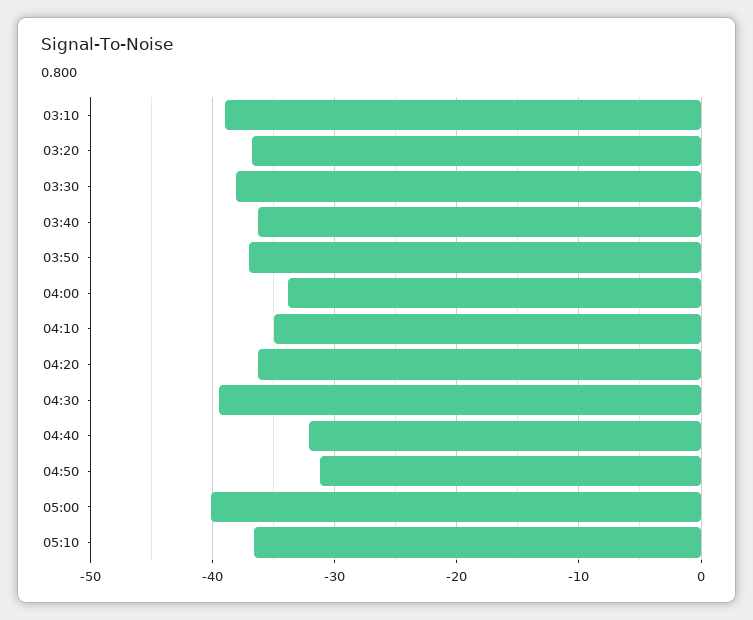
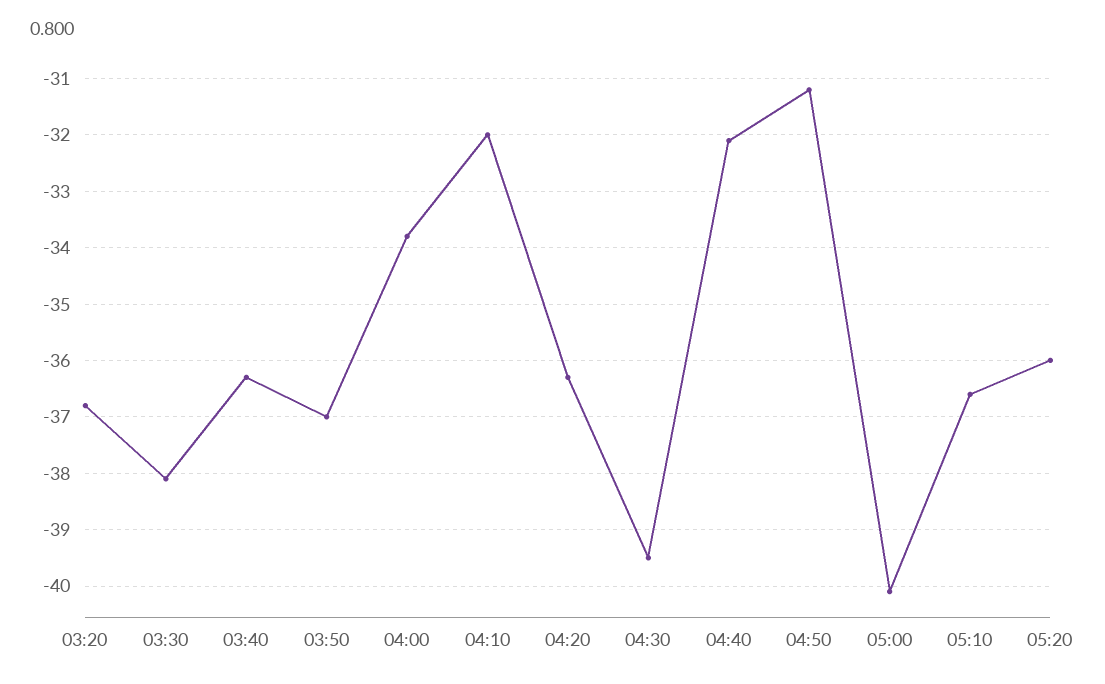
03:10: -39 -> none
04:10: -35 -> -32
05:20: none -> -36

